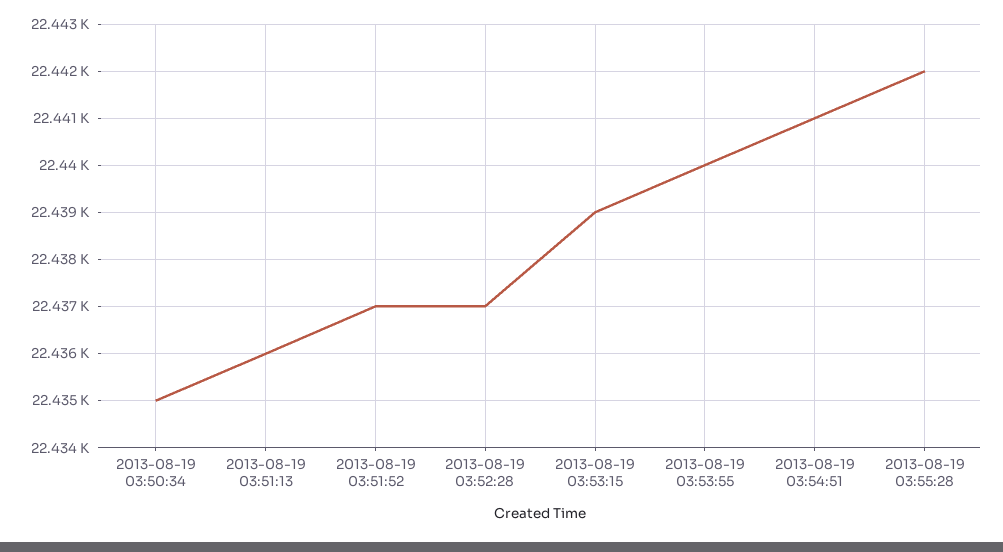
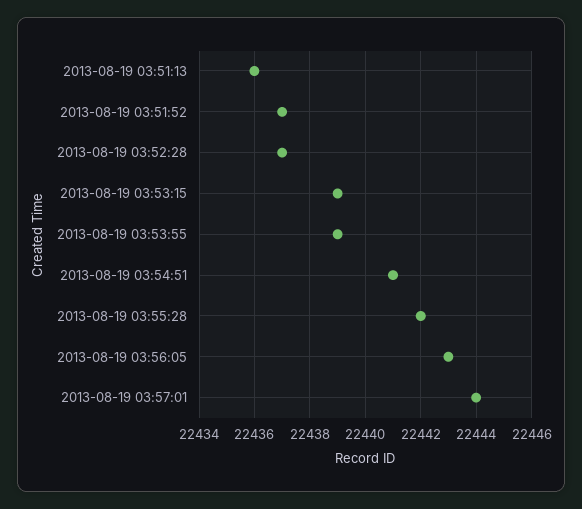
2013-08-19 03:50:34: 22435 -> none
2013-08-19 03:53:55: 22440 -> 22439
2013-08-19 03:56:05: none -> 22443
2013-08-19 03:57:01: none -> 22444

